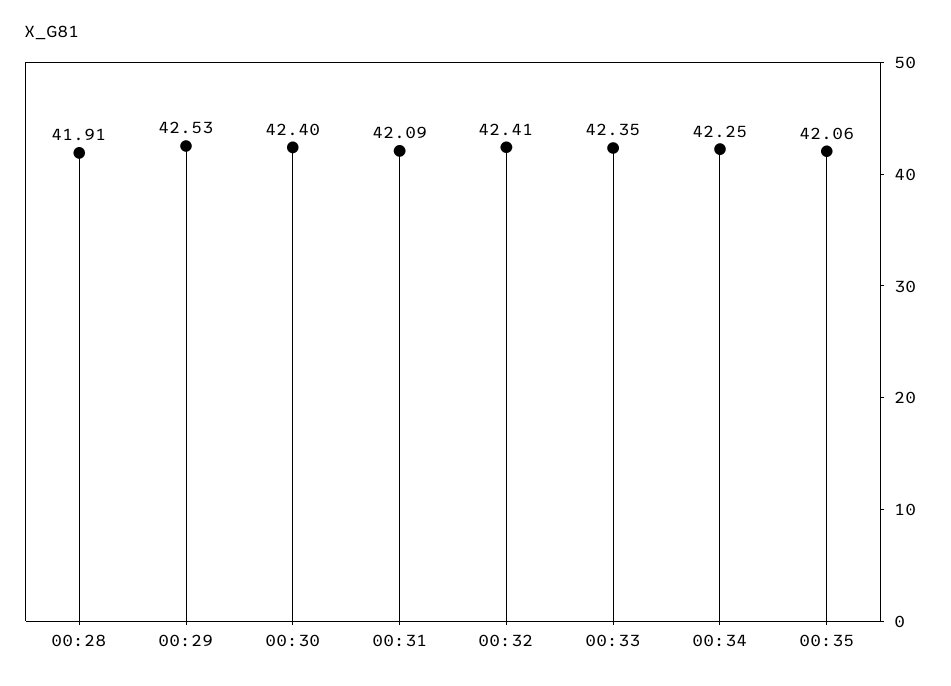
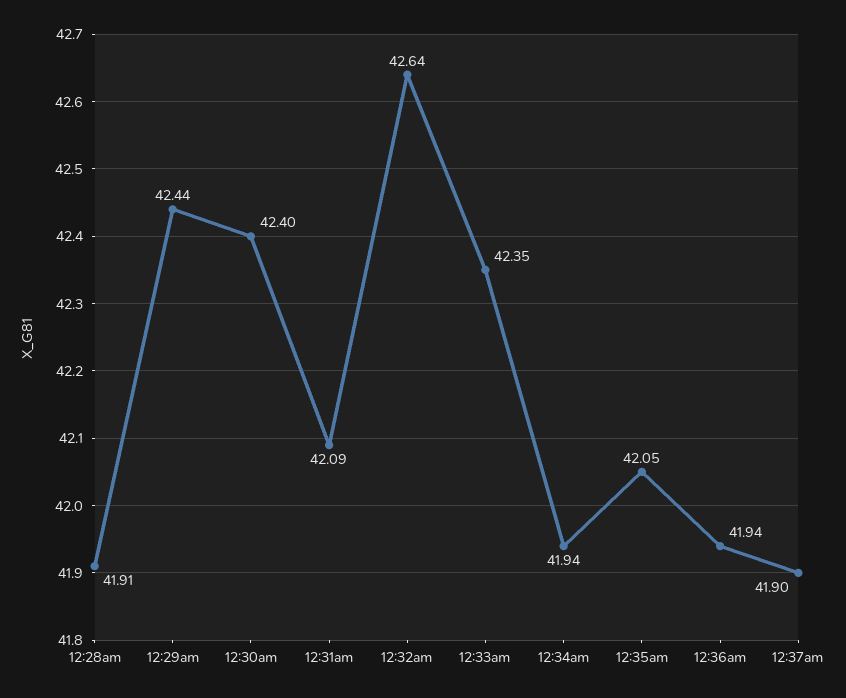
00:29: 42.53 -> 42.44
00:32: 42.41 -> 42.64
00:34: 42.25 -> 41.94
00:35: 42.06 -> 42.05
12:36am: none -> 41.94
12:37am: none -> 41.9

